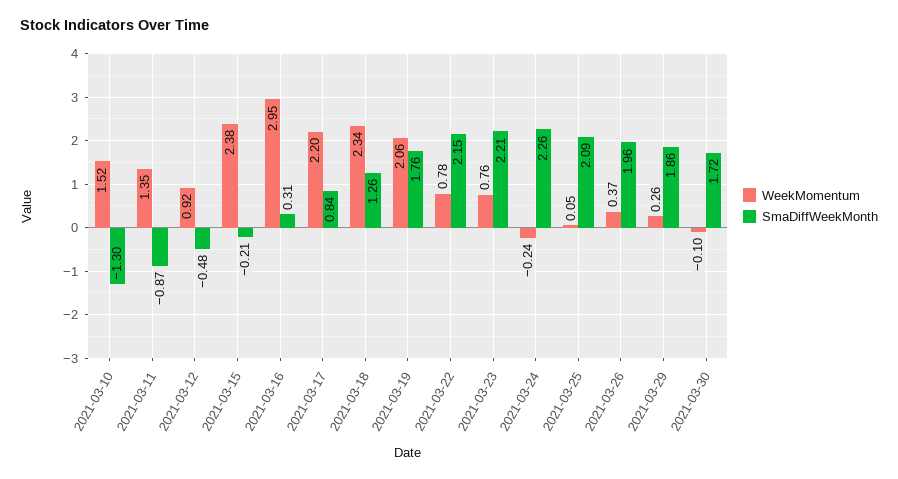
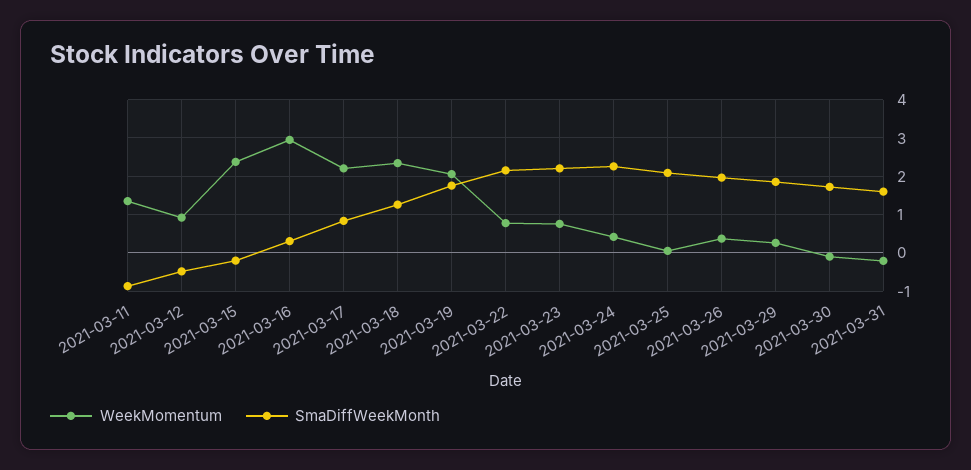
WeekMomentum, 2021-03-10: 1.52 -> none
SmaDiffWeekMonth, 2021-03-10: -1.3 -> none
WeekMomentum, 2021-03-24: -0.24 -> 0.4
WeekMomentum, 2021-03-31: none -> -0.2
SmaDiffWeekMonth, 2021-03-31: none -> 1.6

